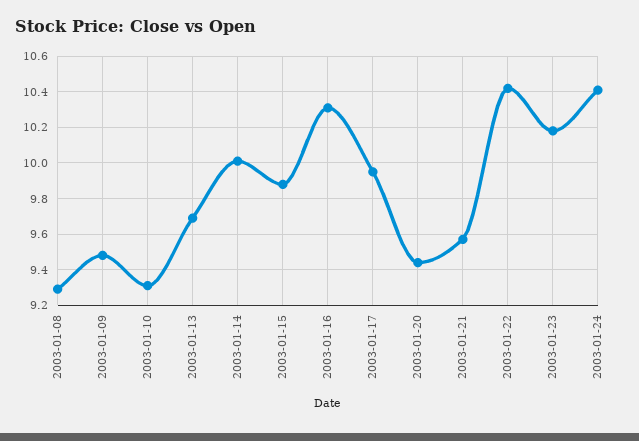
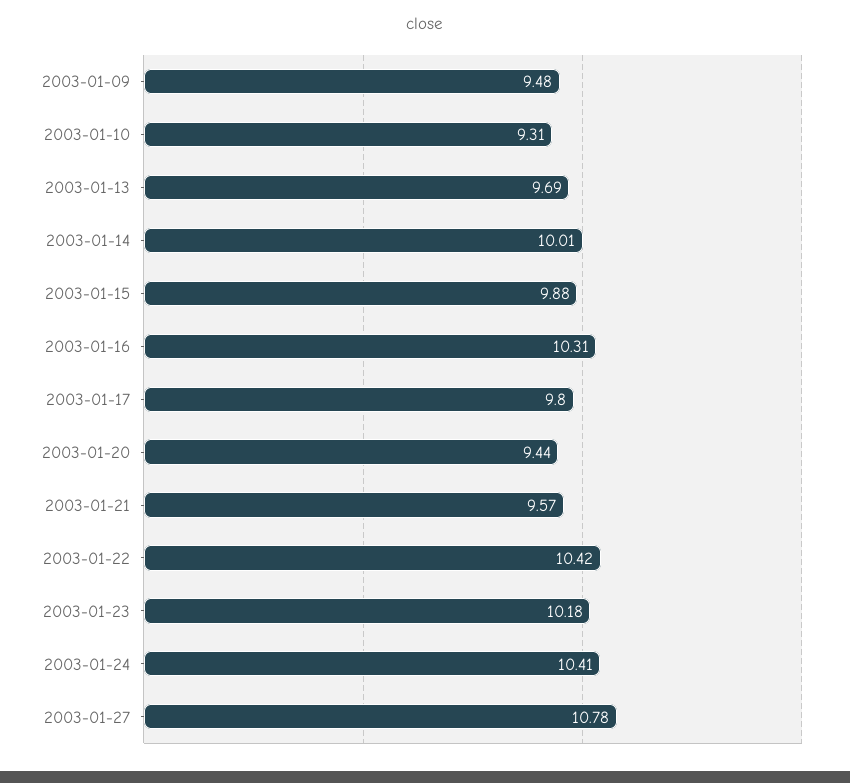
2003-01-08: 9.3 -> none
2003-01-17: 9.95 -> 9.8
2003-01-27: none -> 10.78

